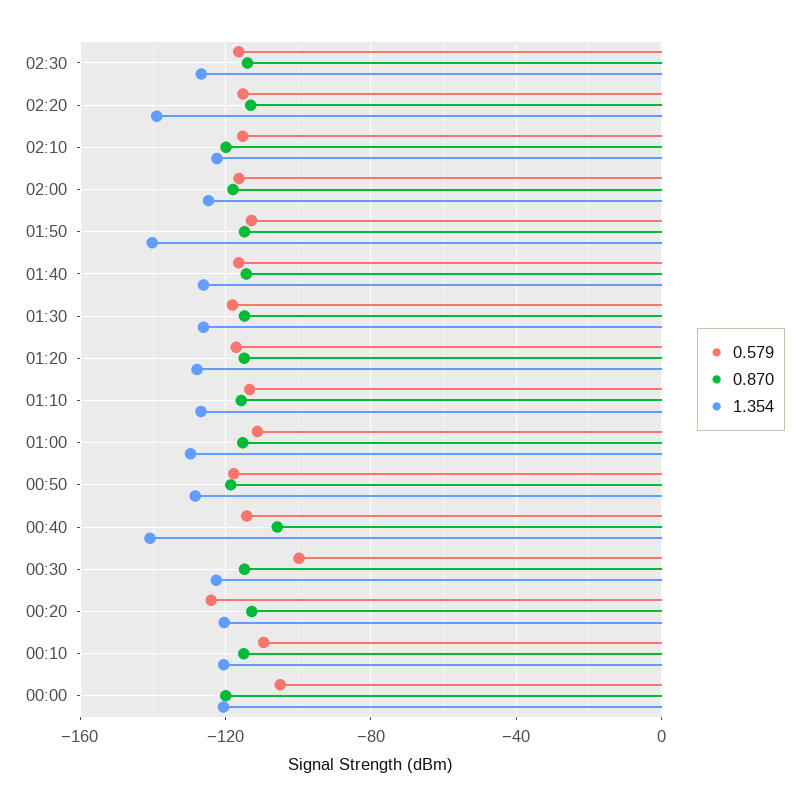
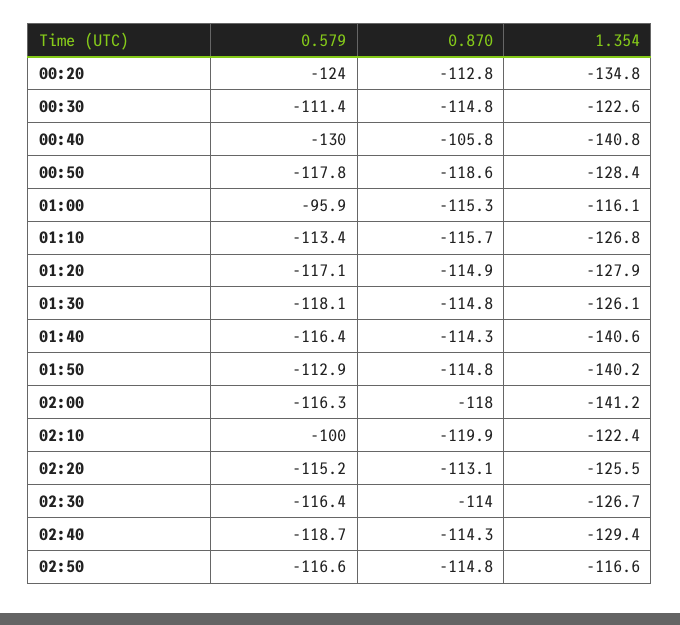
1.354, 02:20: -140 -> -125.5
0.579, 02:10: -115 -> -100
1.354, 02:00: -125 -> -141.2
1.354, 01:40: -125 -> -140.6
0.579, 01:00: -110 -> -95.9
1.354, 01:00: -130 -> -116.1
0.579, 00:40: -115 -> -130
0.579, 00:30: -100 -> -111.4
1.354, 00:20: -120 -> -134.8
0.579, 00:10: -110 -> none
0.870, 00:10: -115 -> none
1.354, 00:10: -120 -> none
0.579, 00:00: -105 -> none
0.870, 00:00: -120 -> none
1.354, 00:00: -120 -> none
0.579, 02:40: none -> -118.7
0.870, 02:40: none -> -114.3
1.354, 02:40: none -> -129.4
0.579, 02:50: none -> -116.6
0.870, 02:50: none -> -114.8
1.354, 02:50: none -> -116.6

